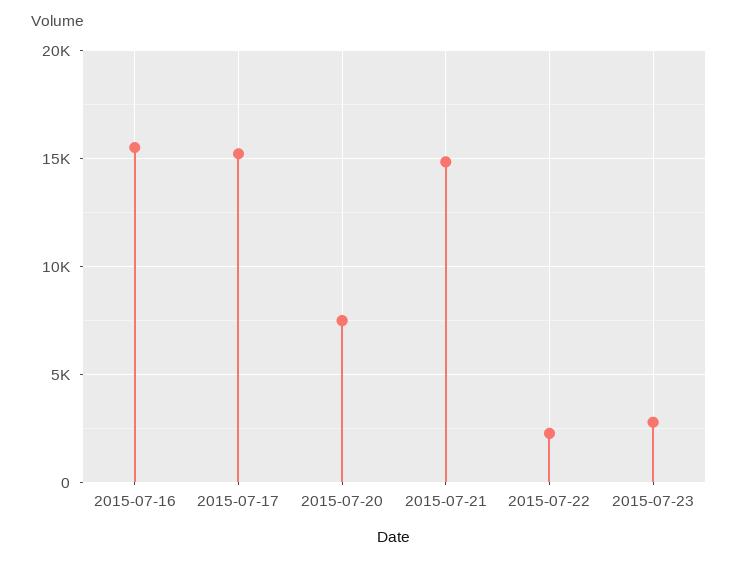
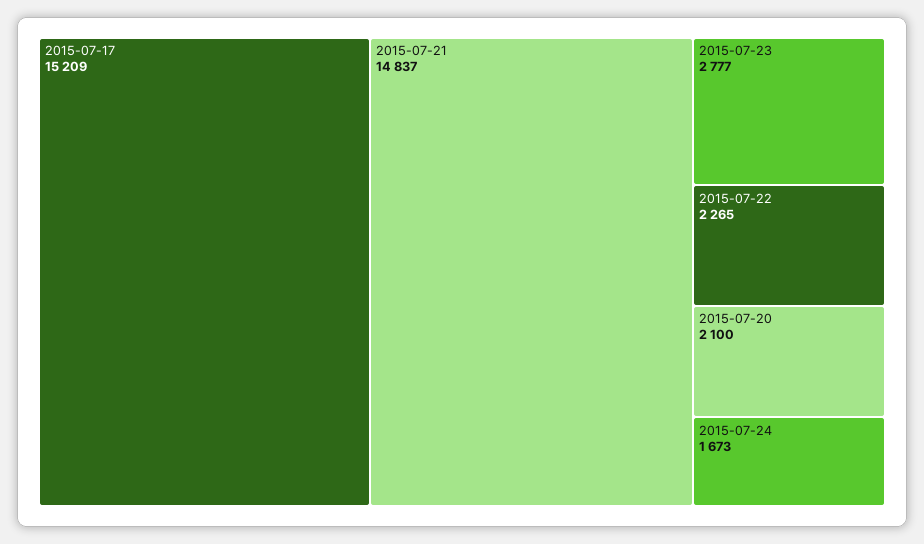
2015-07-16: 15500 -> none
2015-07-20: 7500 -> 2100
2015-07-24: none -> 1673

